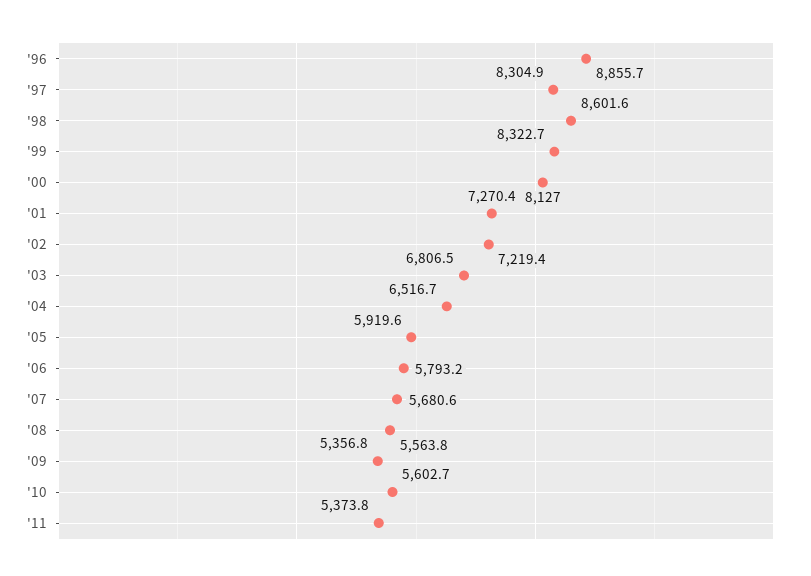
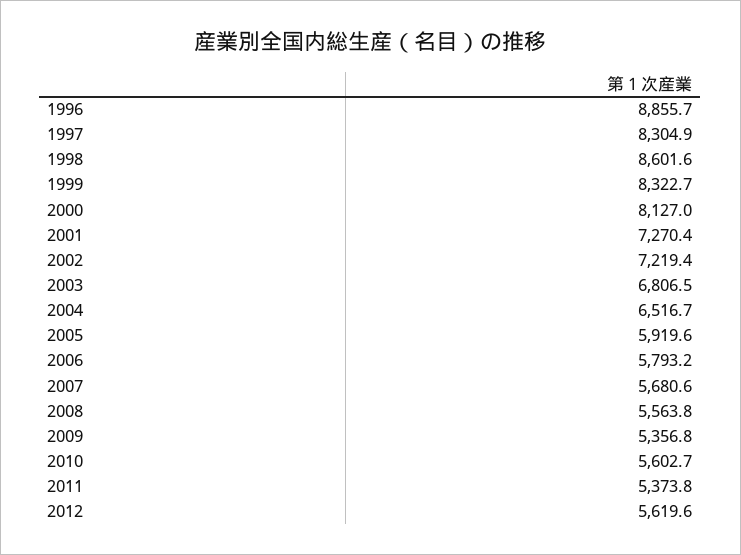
2012: none -> 5619.6

